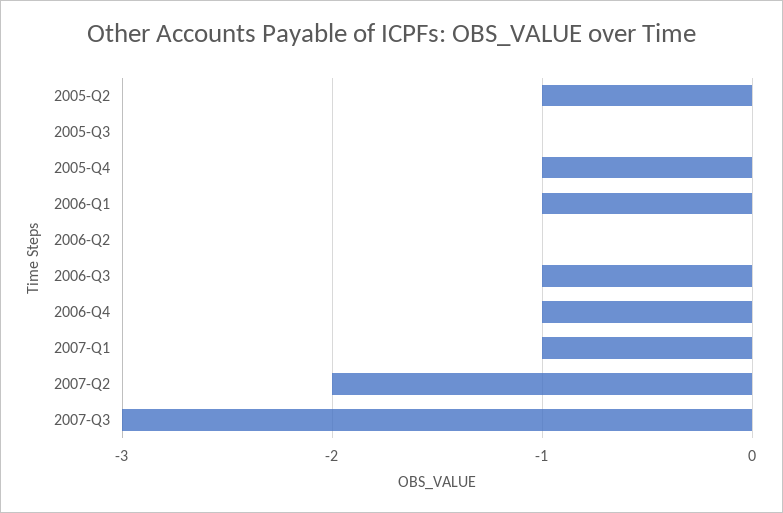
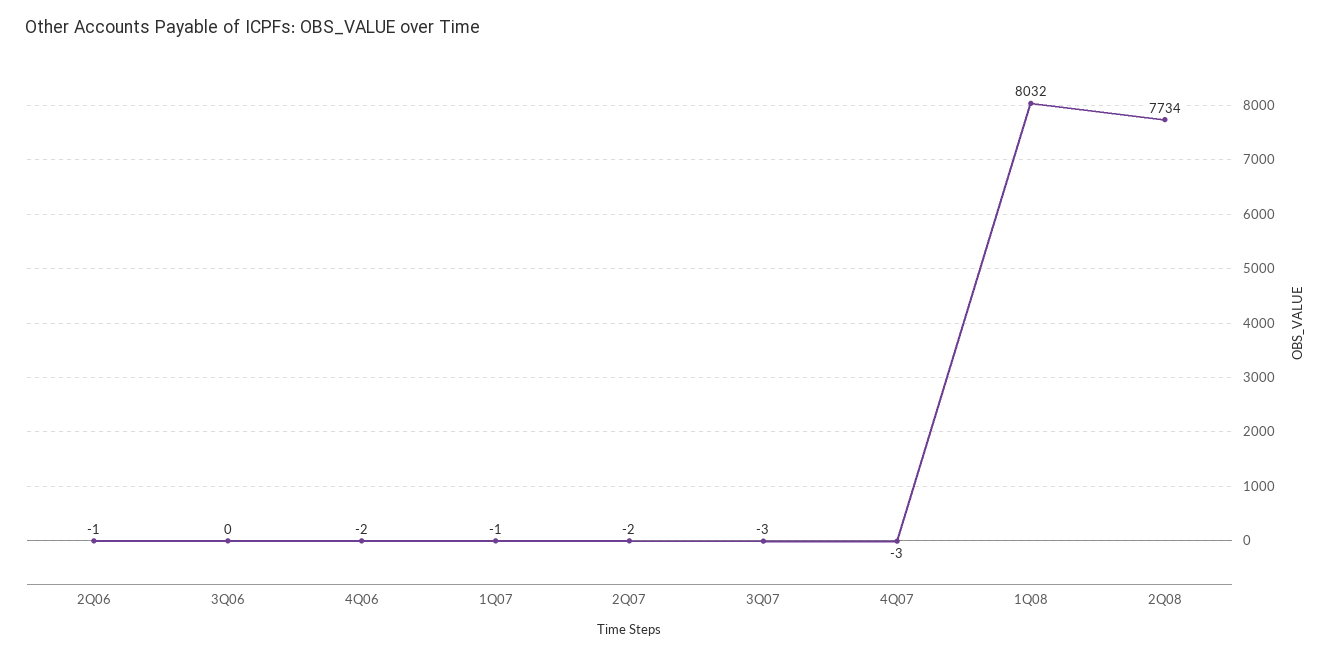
2005-Q2: -1 -> none
2005-Q3: 0 -> none
2005-Q4: -1 -> none
2006-Q1: -1 -> none
2006-Q2: 0 -> -1
2006-Q3: -1 -> 0
2006-Q4: -1 -> -2
4Q07: none -> -3
1Q08: none -> 8032
2Q08: none -> 7734

